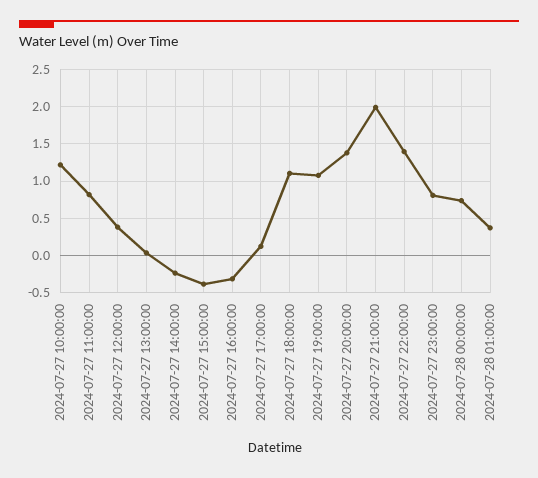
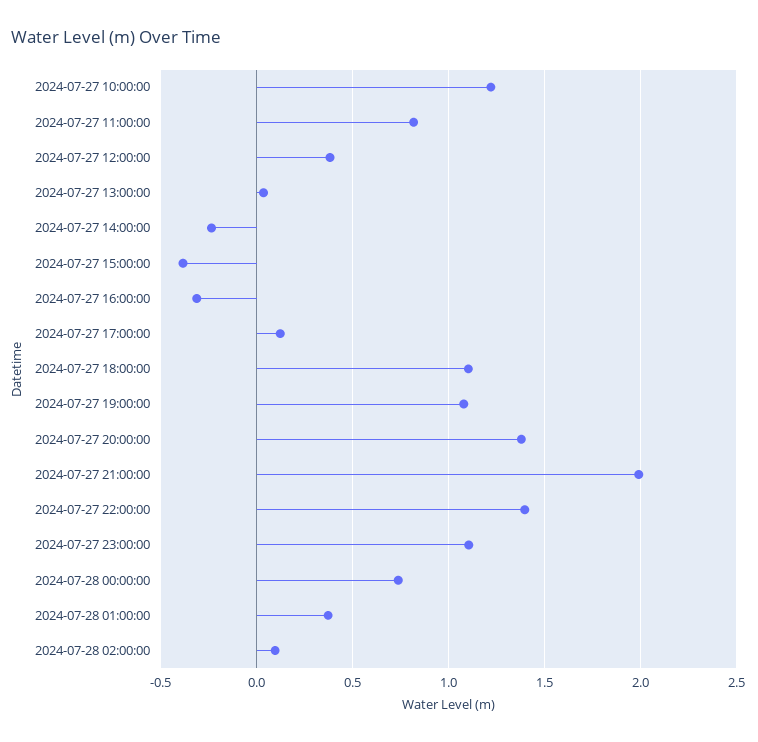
2024-07-27 23:00:00: 0.8 -> 1.1
2024-07-28 02:00:00: none -> 0.1

